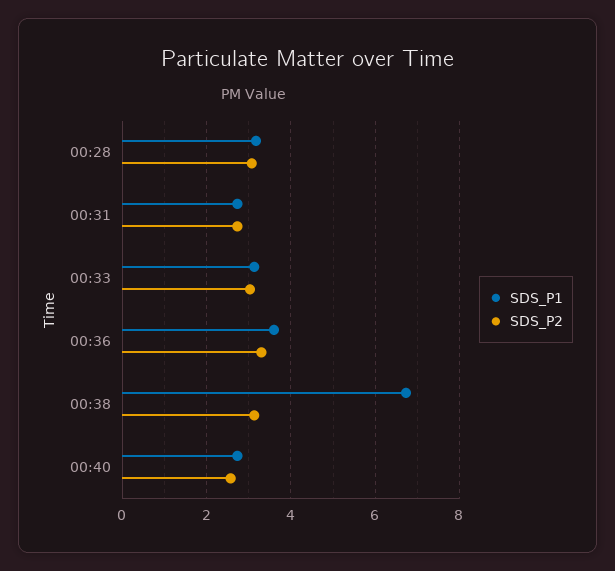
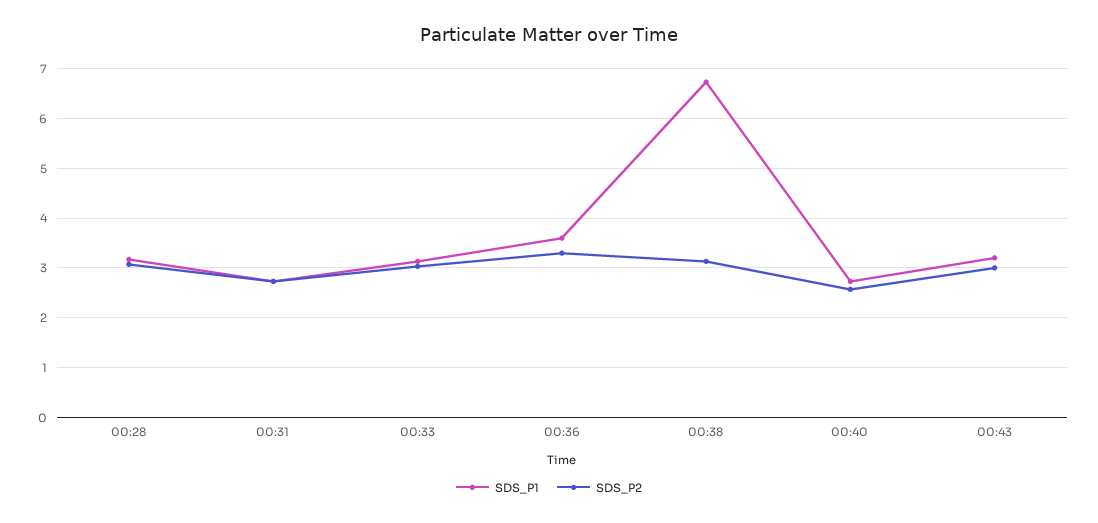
SDS_P1, 00:43: none -> 3.2
SDS_P2, 00:43: none -> 3

